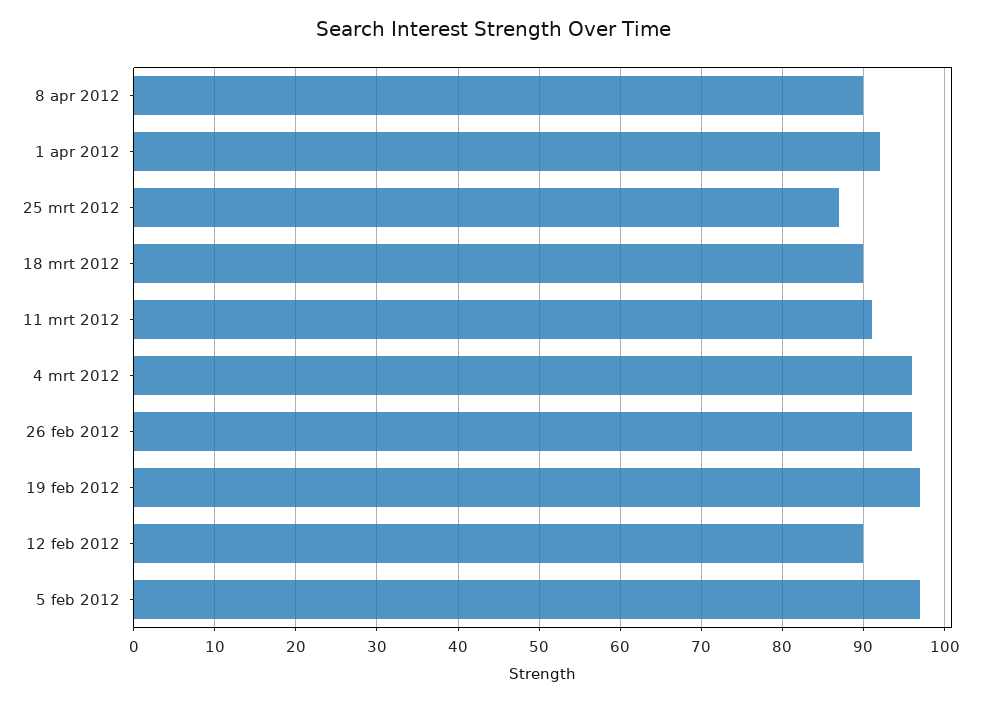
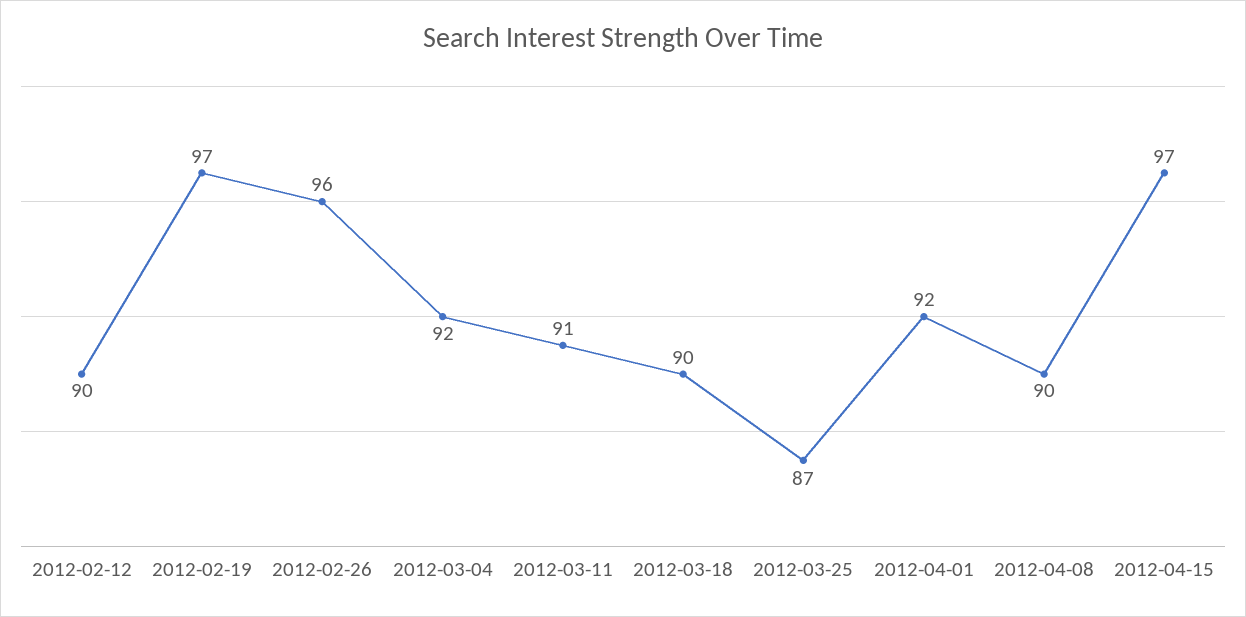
4 mrt 2012: 96 -> 92
5 feb 2012: 97 -> none
2012-04-15: none -> 97

